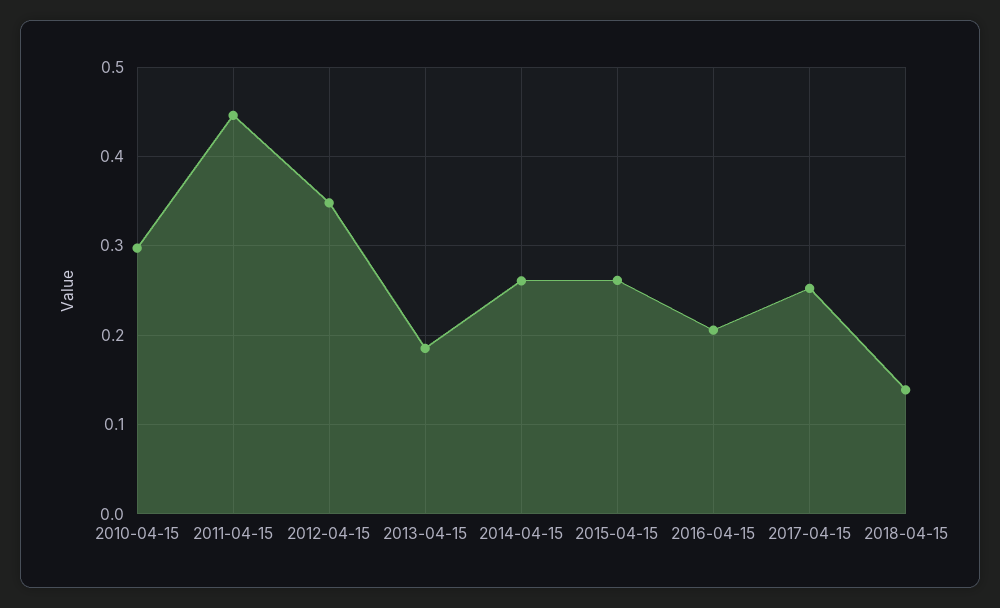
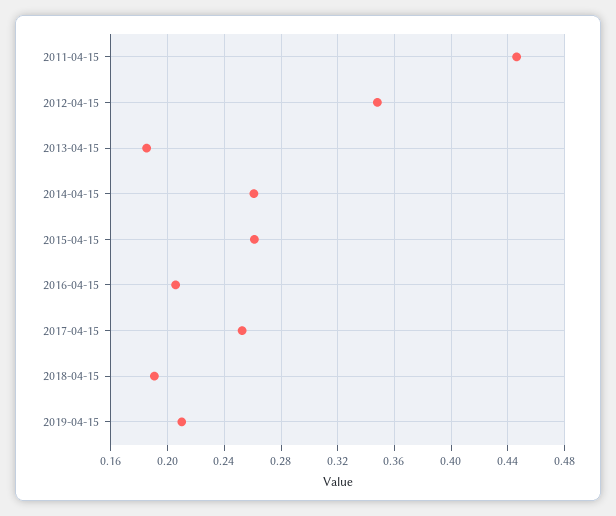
2010-04-15: 0.3 -> none
2018-04-15: 0.14 -> 0.19
2019-04-15: none -> 0.21

